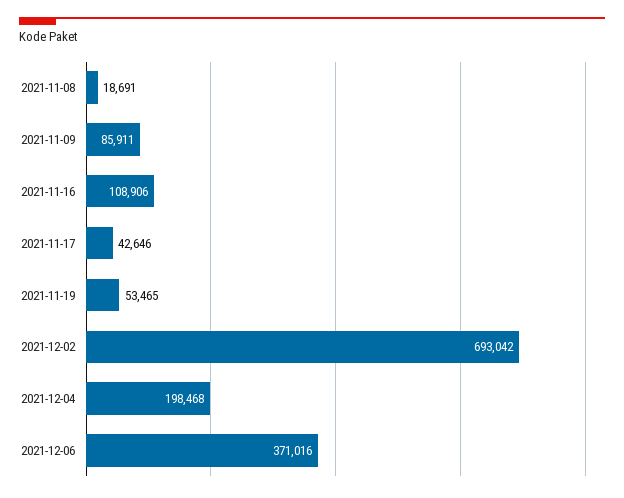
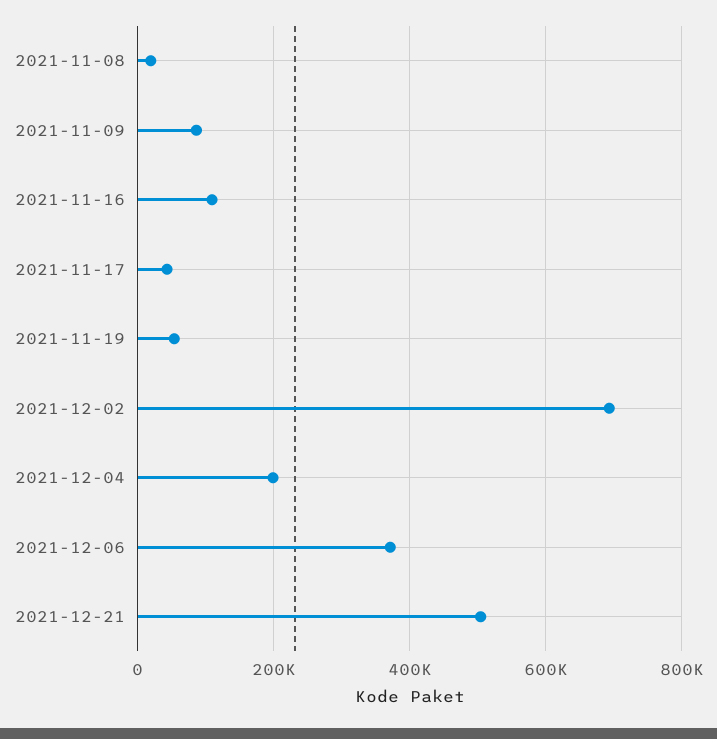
2021-12-21: none -> 500000

